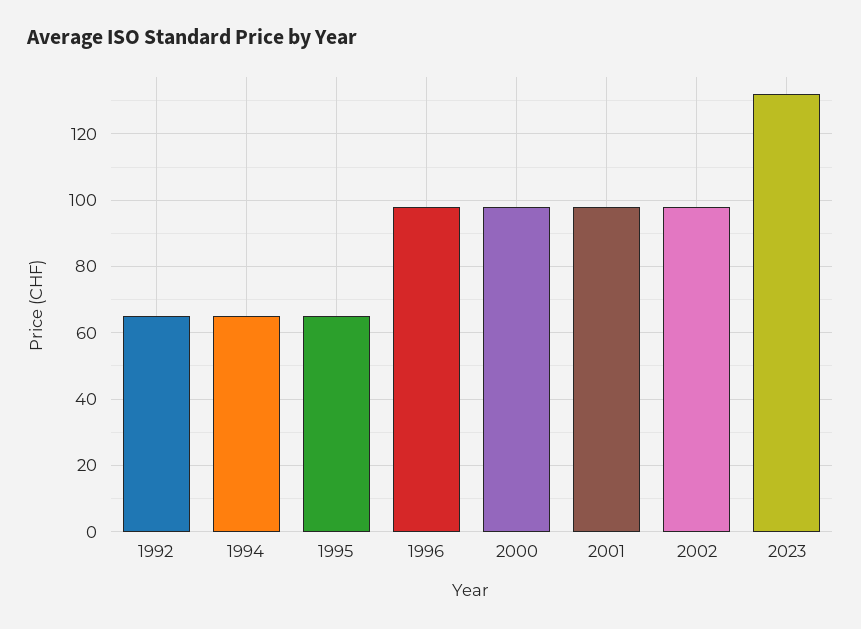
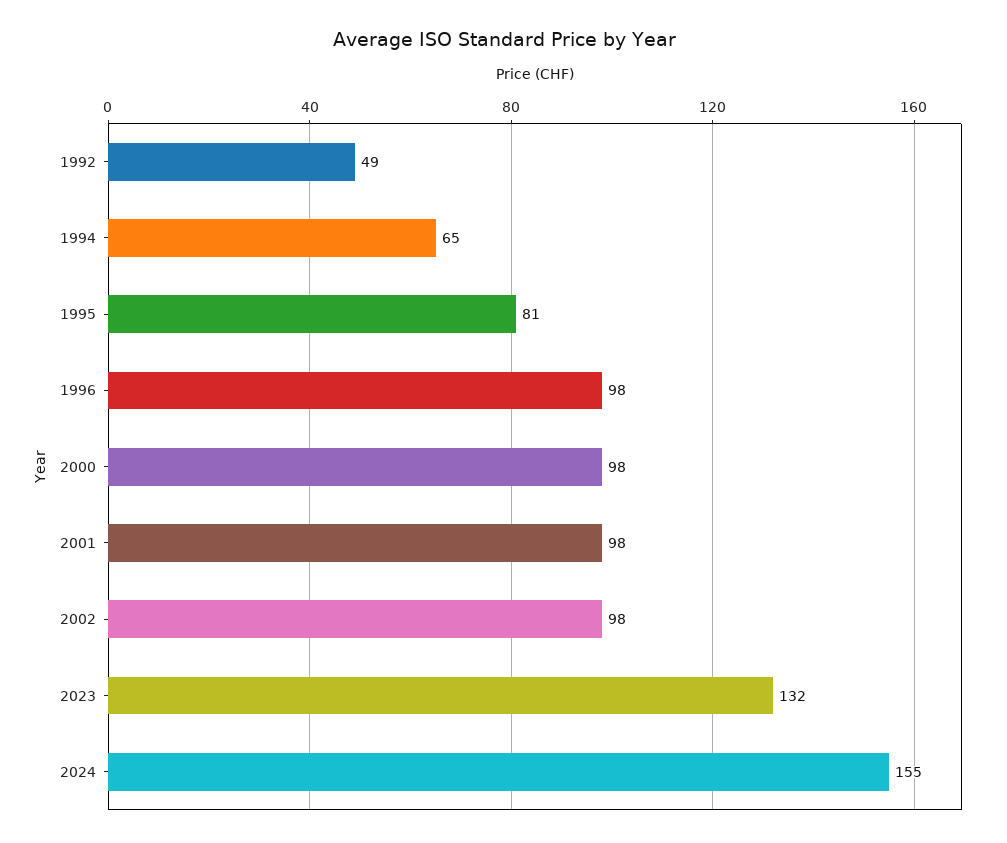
1992: 65 -> 49
1995: 65 -> 81
2024: none -> 155

